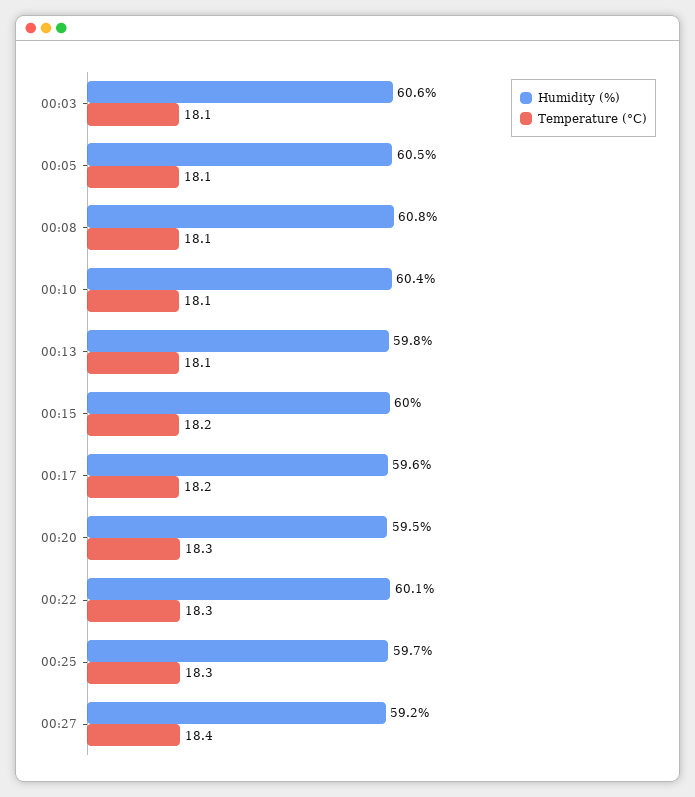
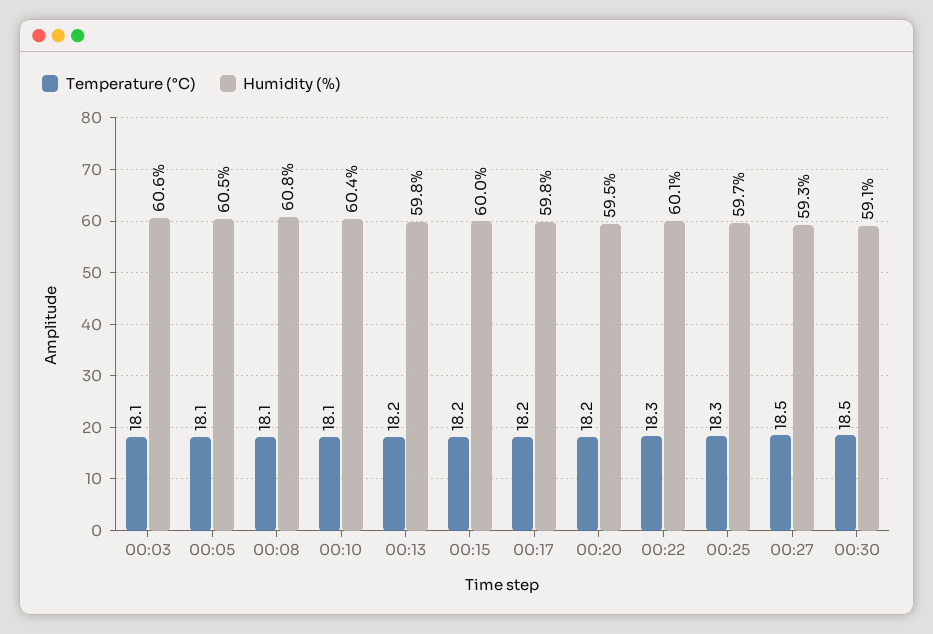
Temperature (°C), 00:13: 18.1 -> 18.2
Humidity (%), 00:17: 59.6 -> 59.8
Temperature (°C), 00:20: 18.3 -> 18.2
Humidity (%), 00:27: 59.2 -> 59.3
Temperature (°C), 00:27: 18.4 -> 18.5
Temperature (°C), 00:30: none -> 18.5
Humidity (%), 00:30: none -> 59.1

